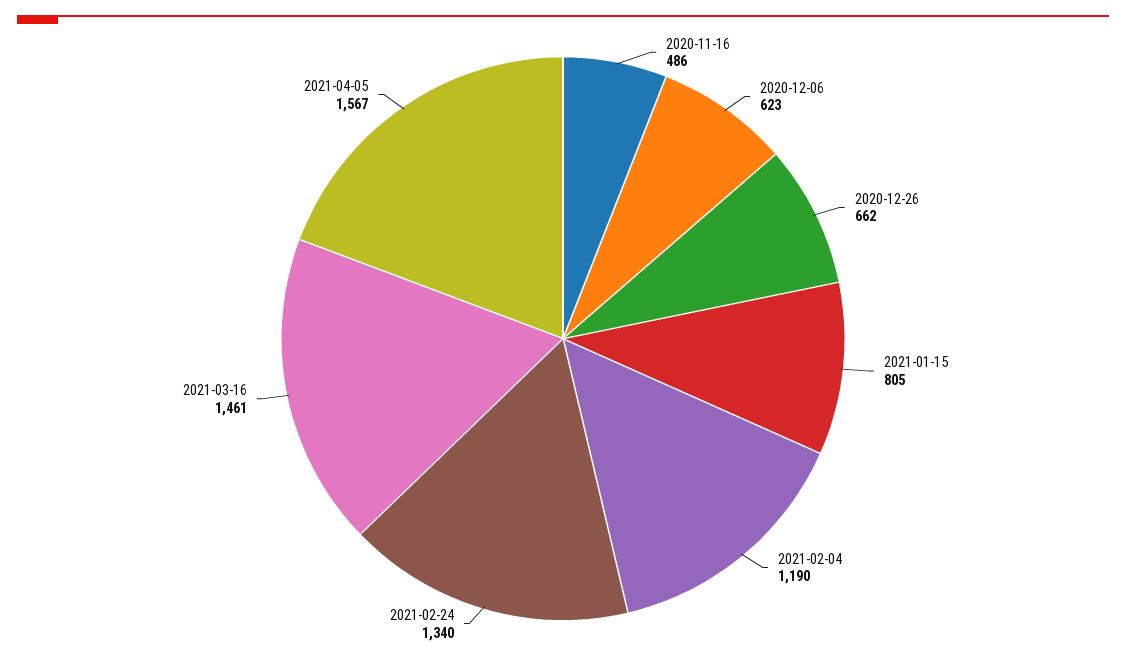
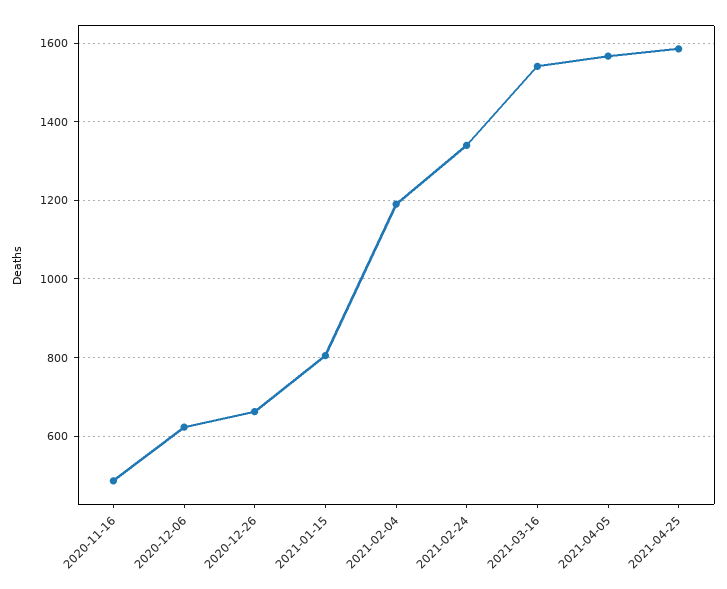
2021-03-16: 1461 -> 1540
2021-04-25: none -> 1580

